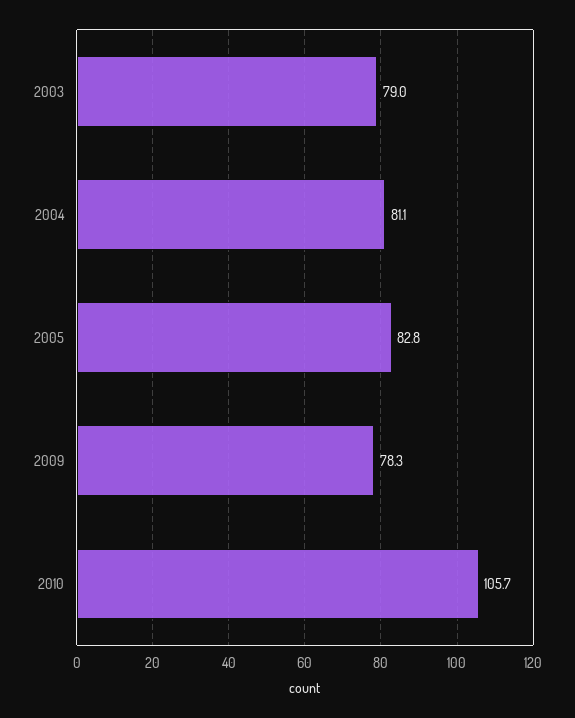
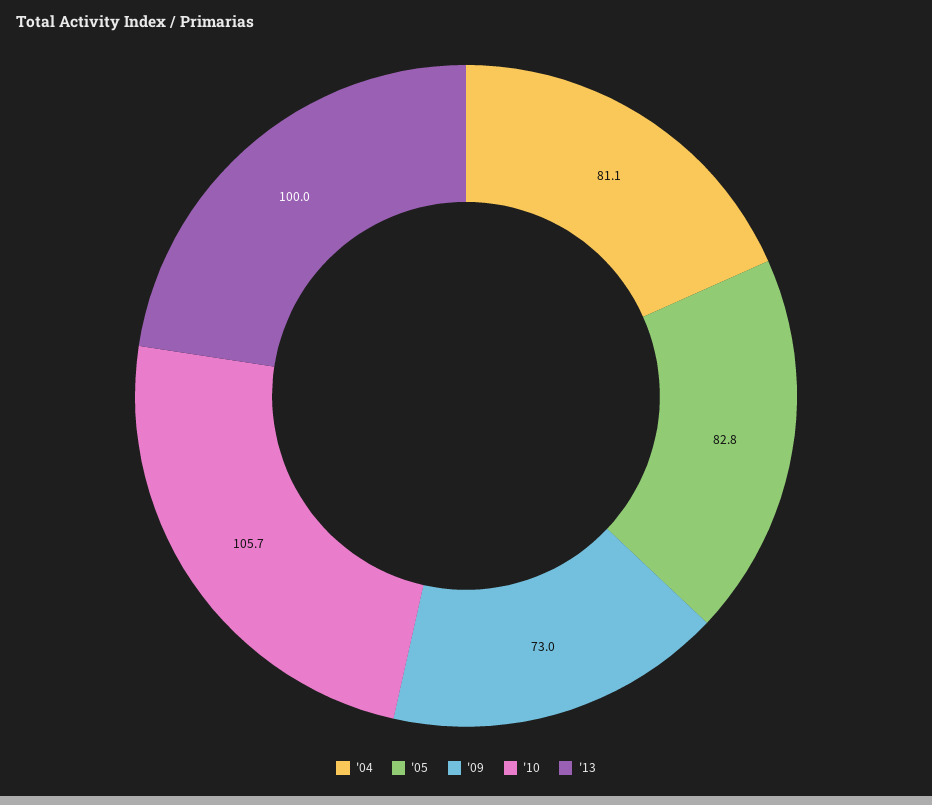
2003: 79 -> none
2009: 78.3 -> 73
'13: none -> 100

